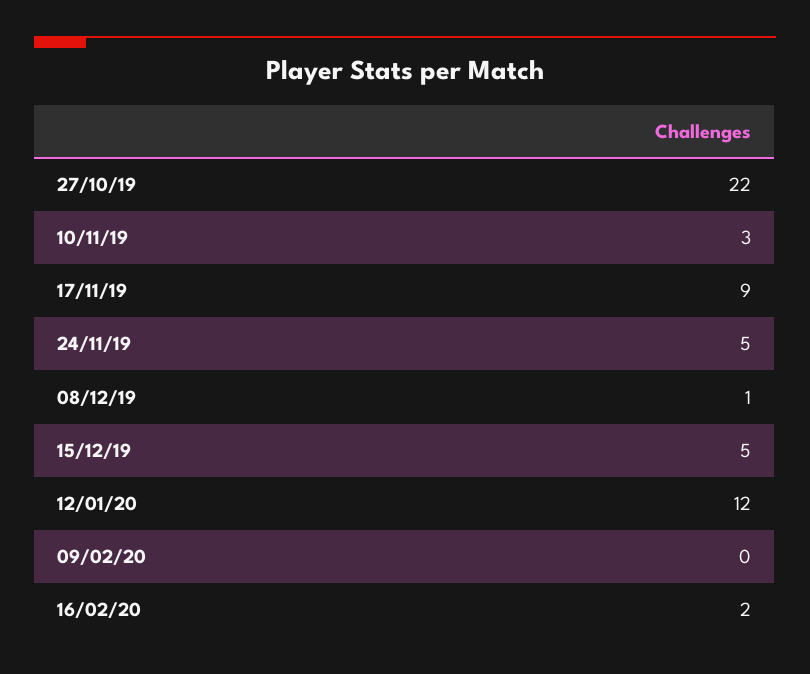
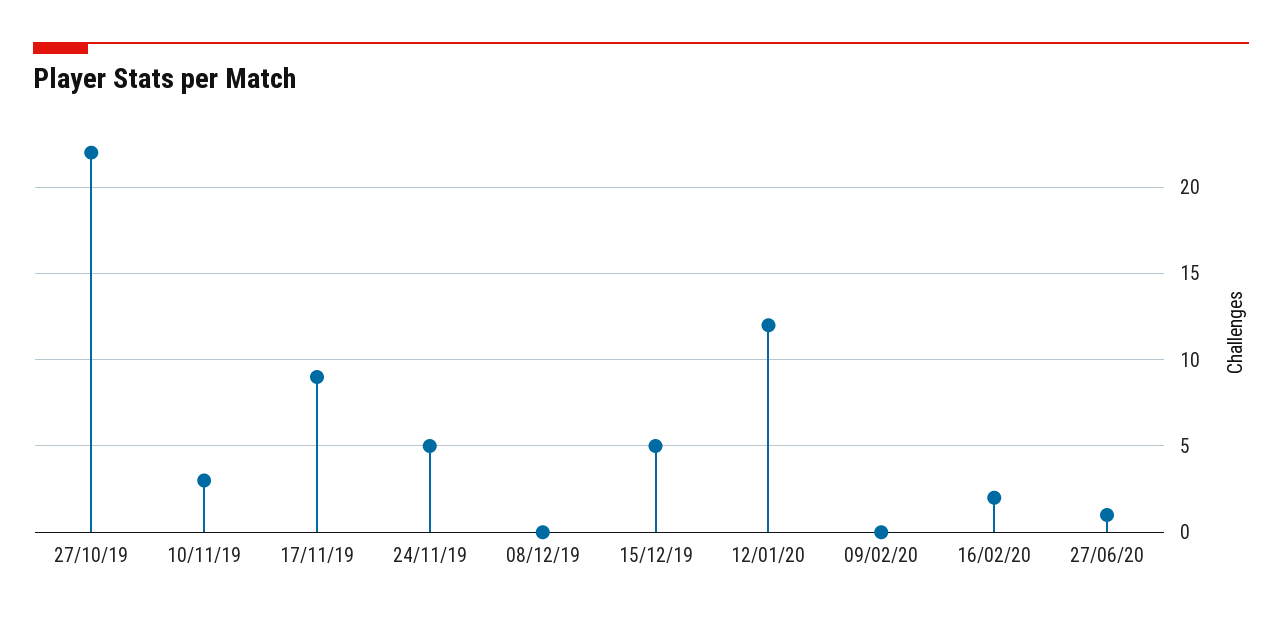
08/12/19: 1 -> 0
27/06/20: none -> 1

